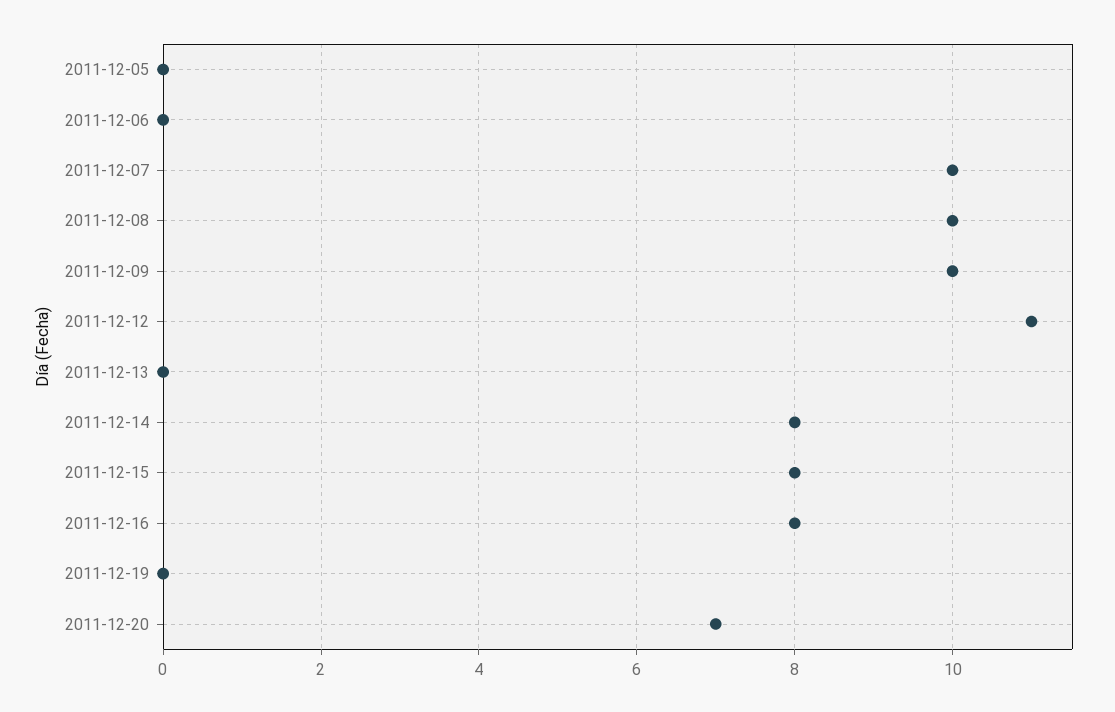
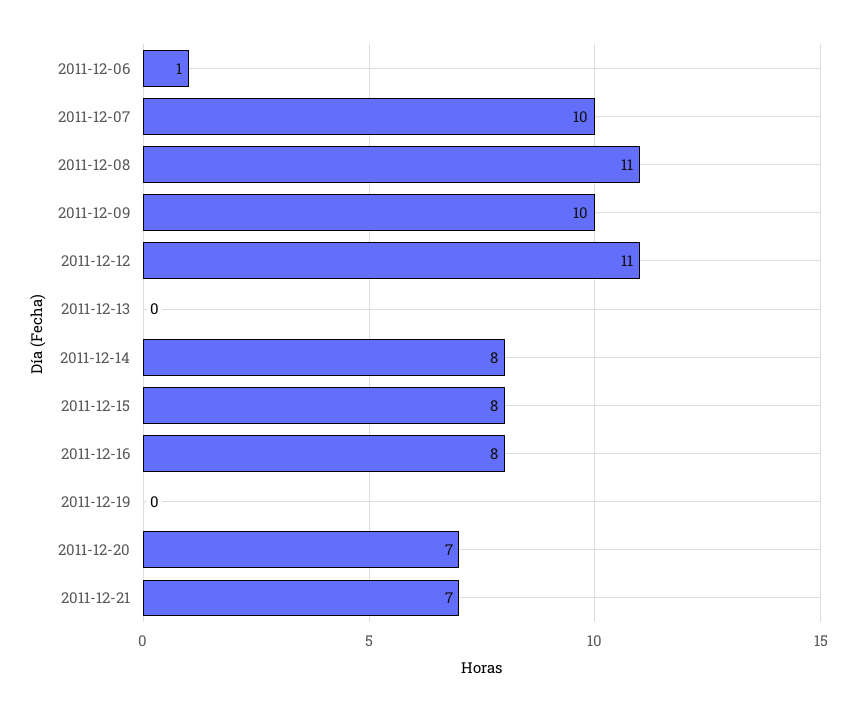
2011-12-05: 0 -> none
2011-12-06: 0 -> 1
2011-12-08: 10 -> 11
2011-12-21: none -> 7

